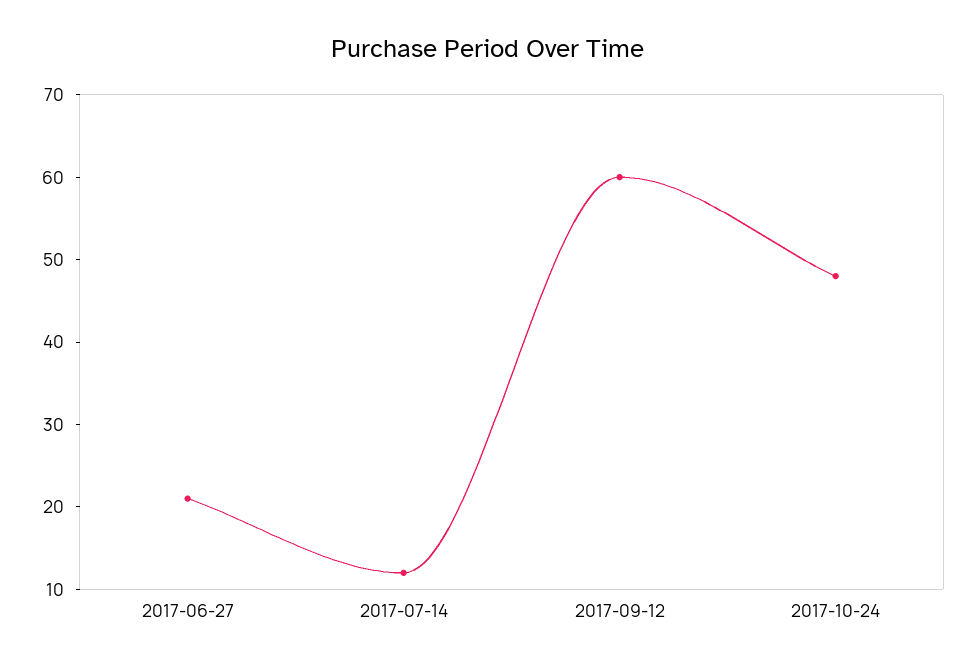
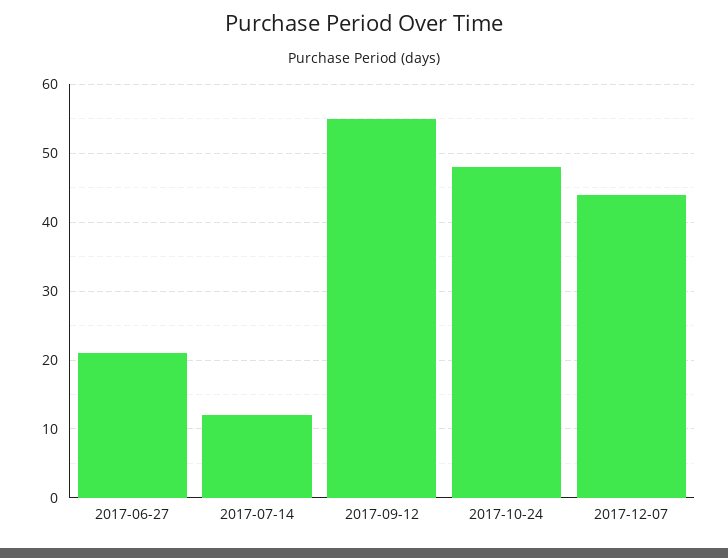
2017-09-12: 60 -> 55
2017-12-07: none -> 44

